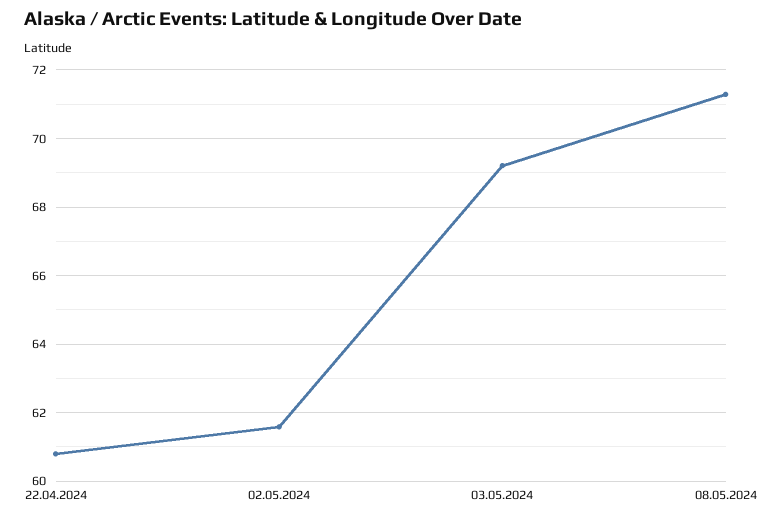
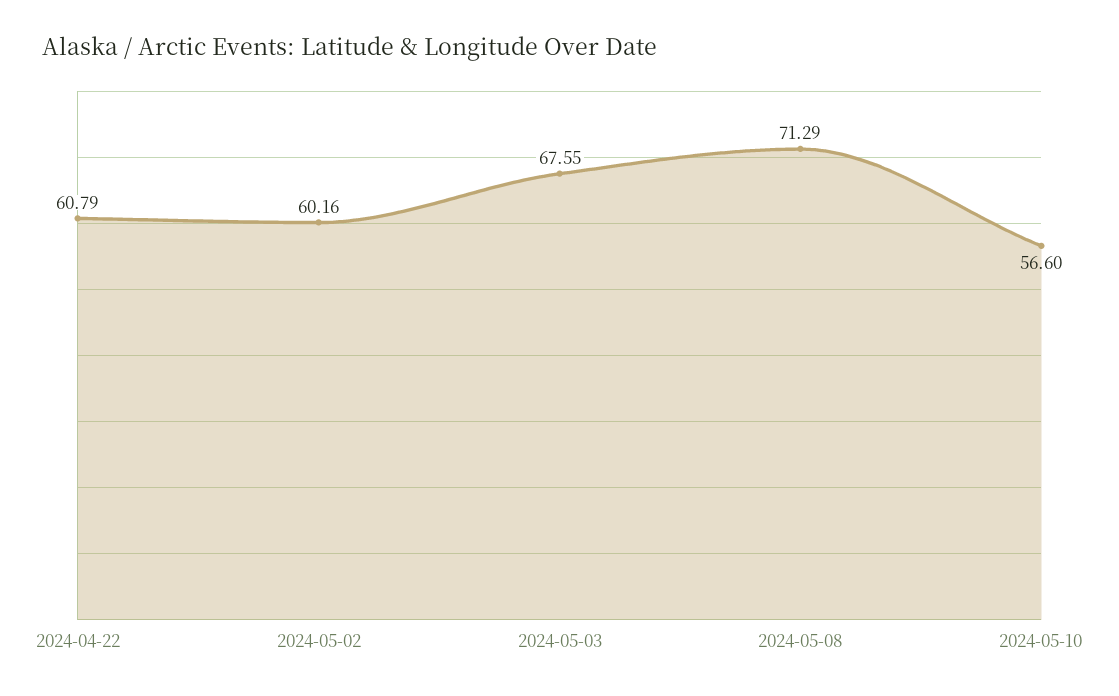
02.05.2024: 61.6 -> 60.16
03.05.2024: 69.2 -> 67.55
2024-05-10: none -> 56.6

